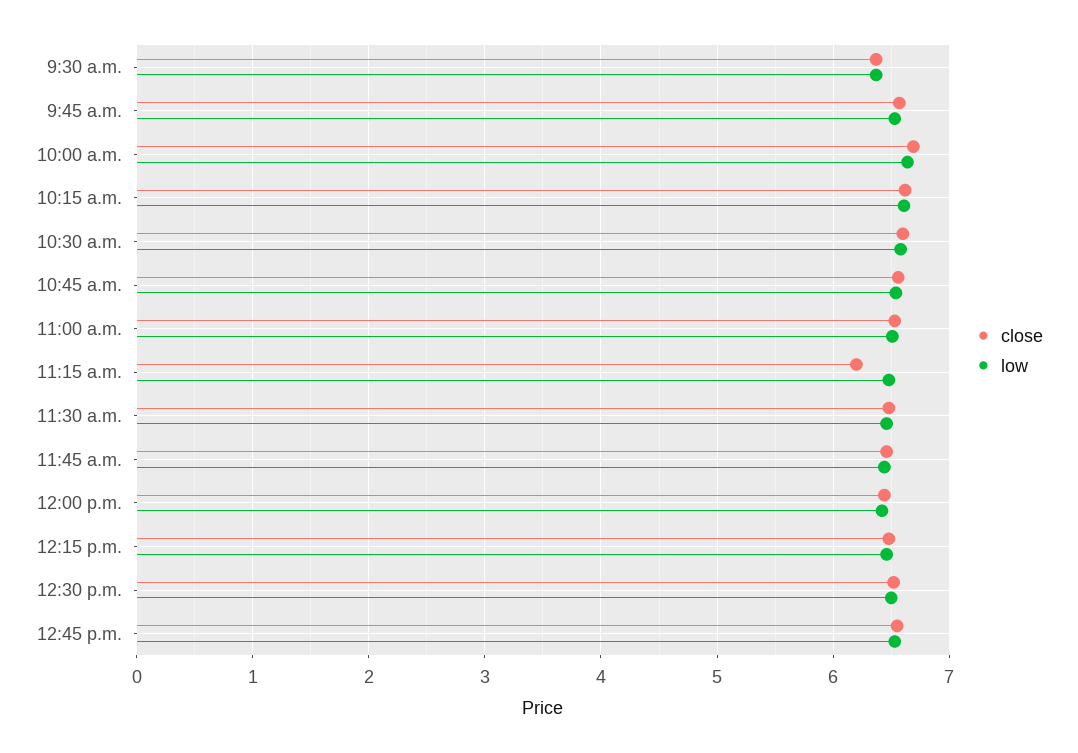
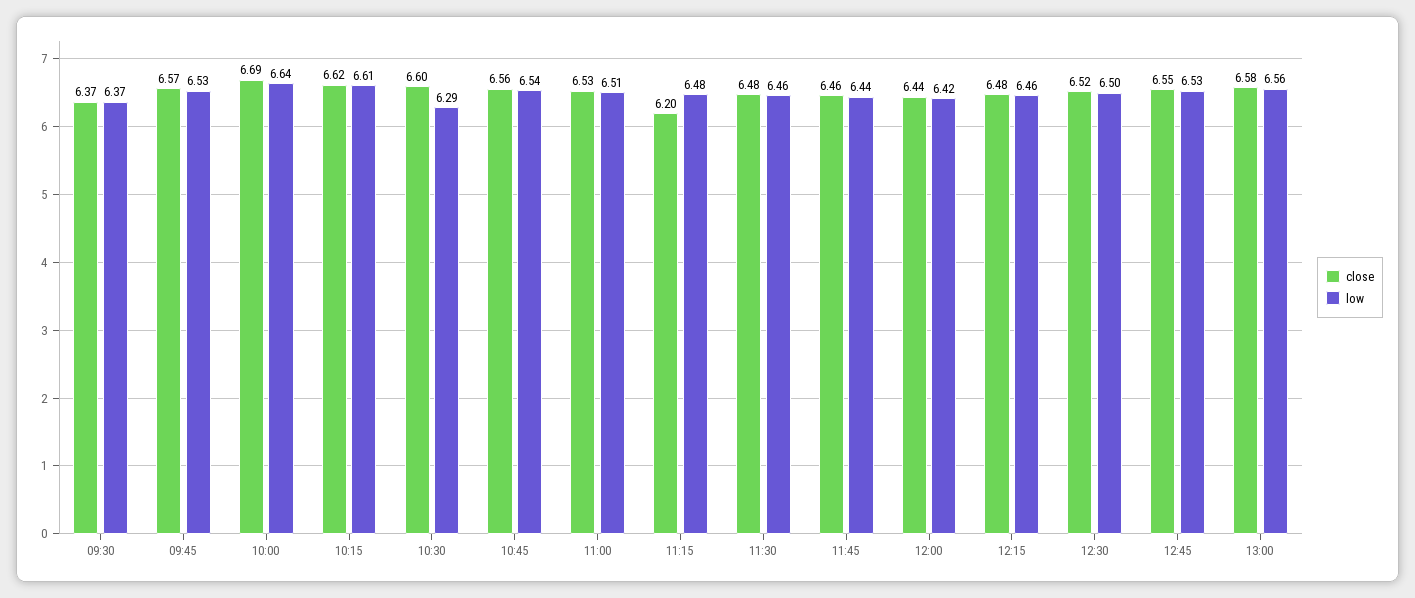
low, 10:30 a.m.: 6.6 -> 6.29
close, 13:00: none -> 6.58
low, 13:00: none -> 6.56

